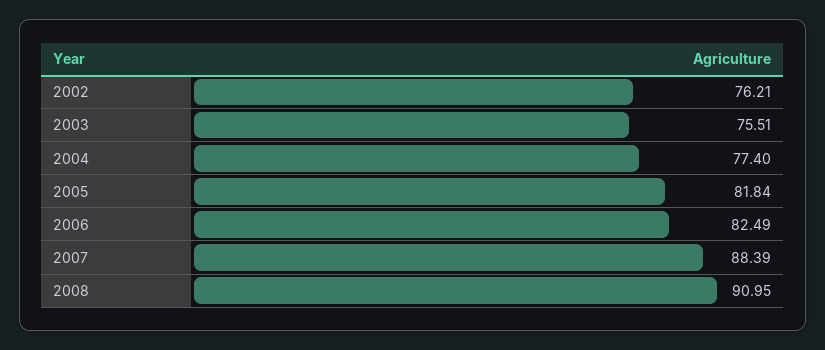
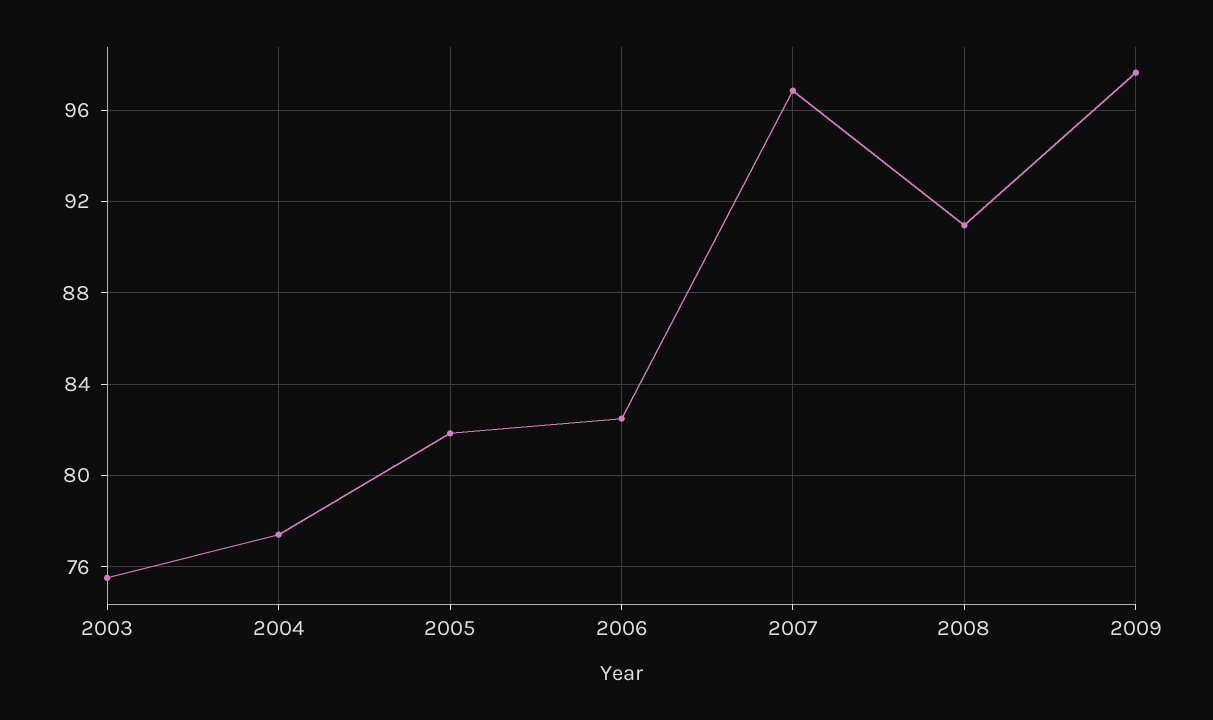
2002: 76.21 -> none
2007: 88.39 -> 97
2009: none -> 97.5

